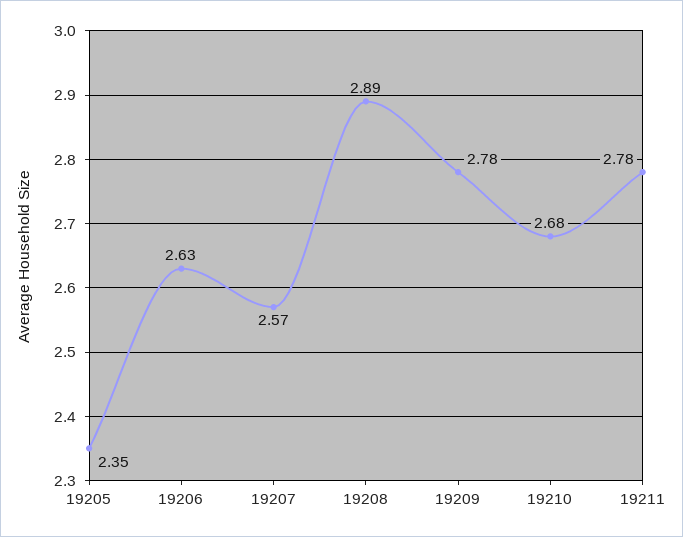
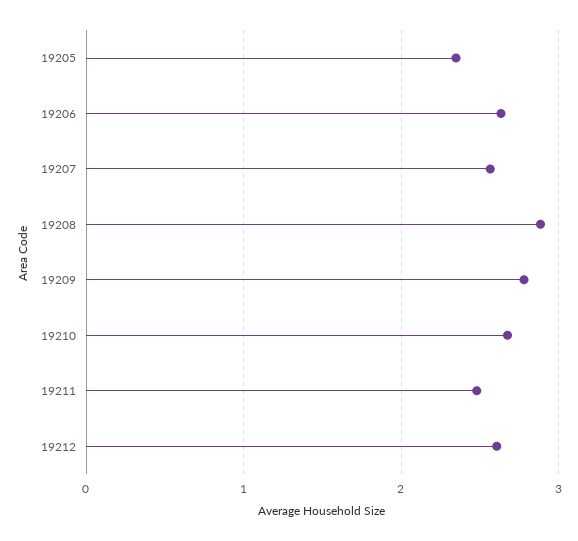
19211: 2.78 -> 2.5
19212: none -> 2.6

